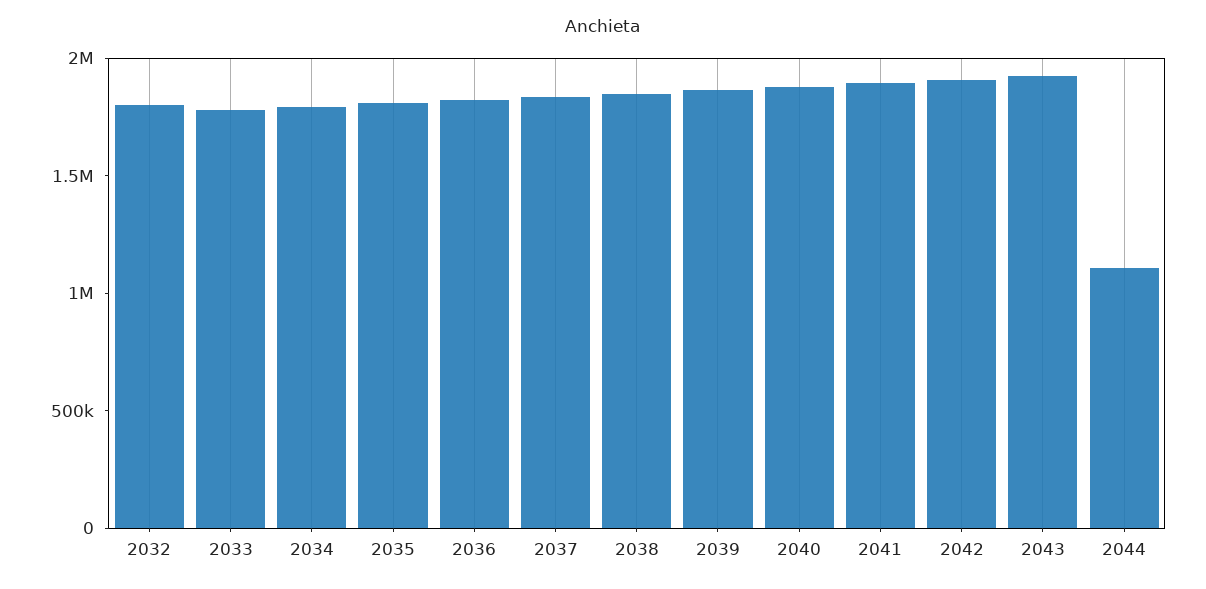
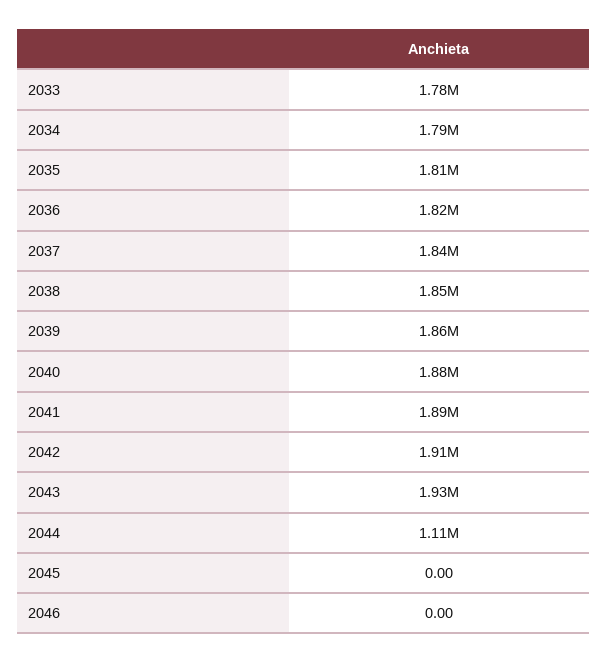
2032: 1800000 -> none
2045: none -> 0
2046: none -> 0

